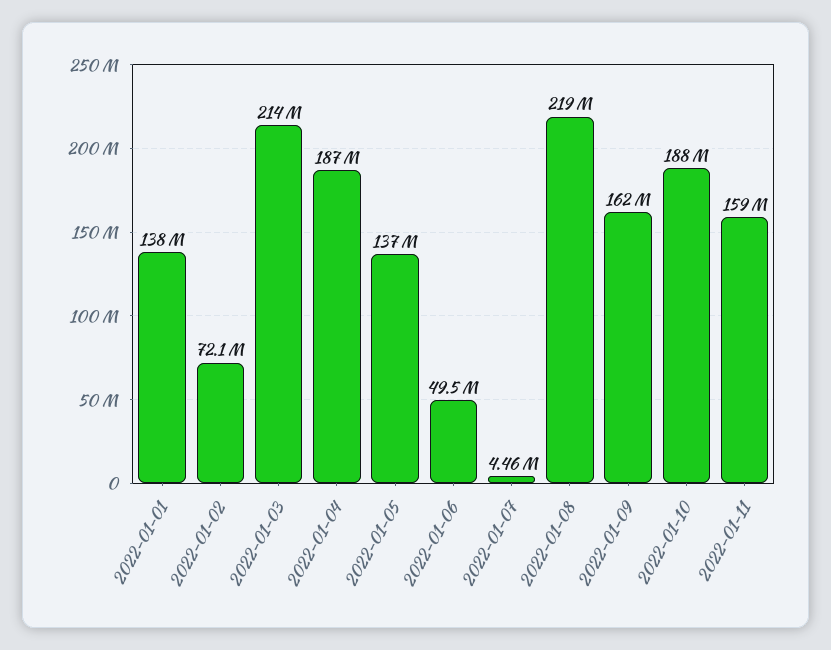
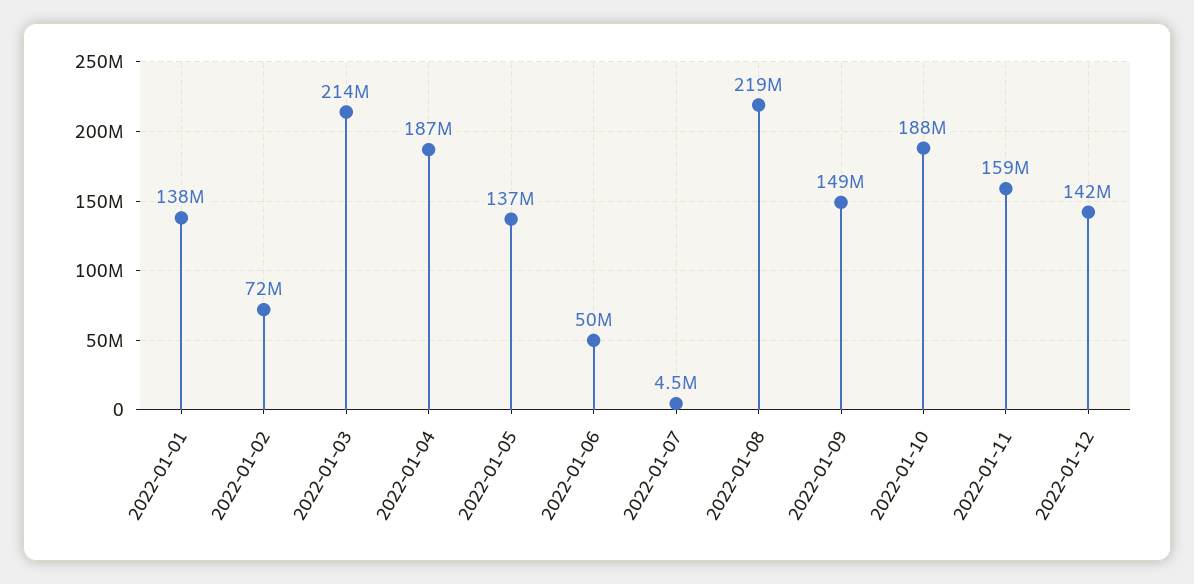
2022-01-09: 162000000 -> 149000000
2022-01-12: none -> 142000000

